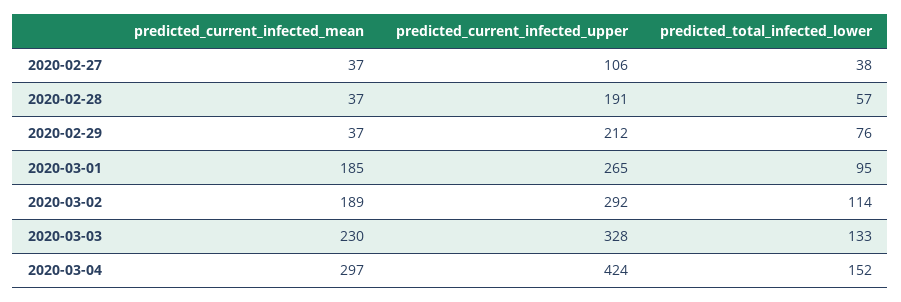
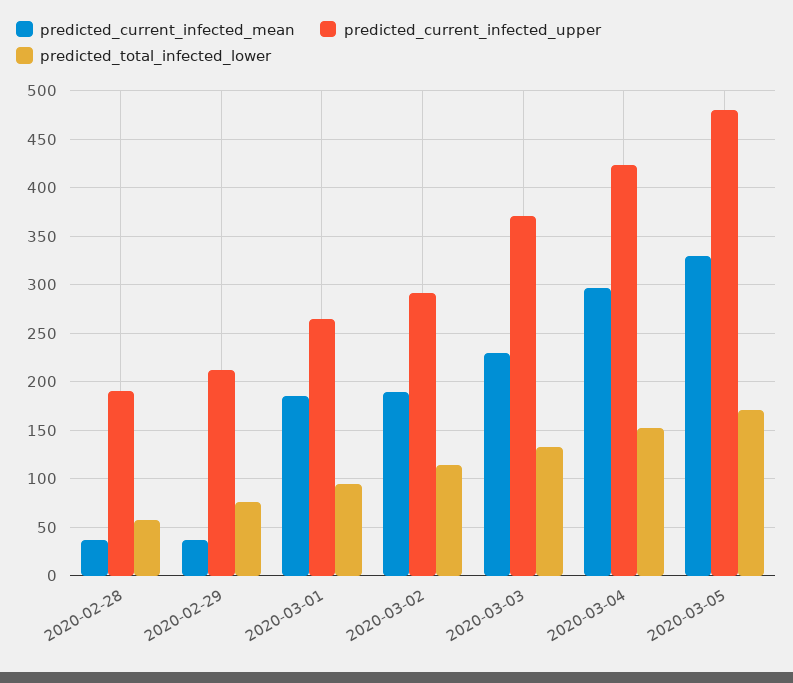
predicted_current_infected_mean, 2020-02-27: 37 -> none
predicted_current_infected_upper, 2020-02-27: 106 -> none
predicted_total_infected_lower, 2020-02-27: 38 -> none
predicted_current_infected_upper, 2020-03-03: 328 -> 370
predicted_current_infected_mean, 2020-03-05: none -> 330
predicted_current_infected_upper, 2020-03-05: none -> 480
predicted_total_infected_lower, 2020-03-05: none -> 170

